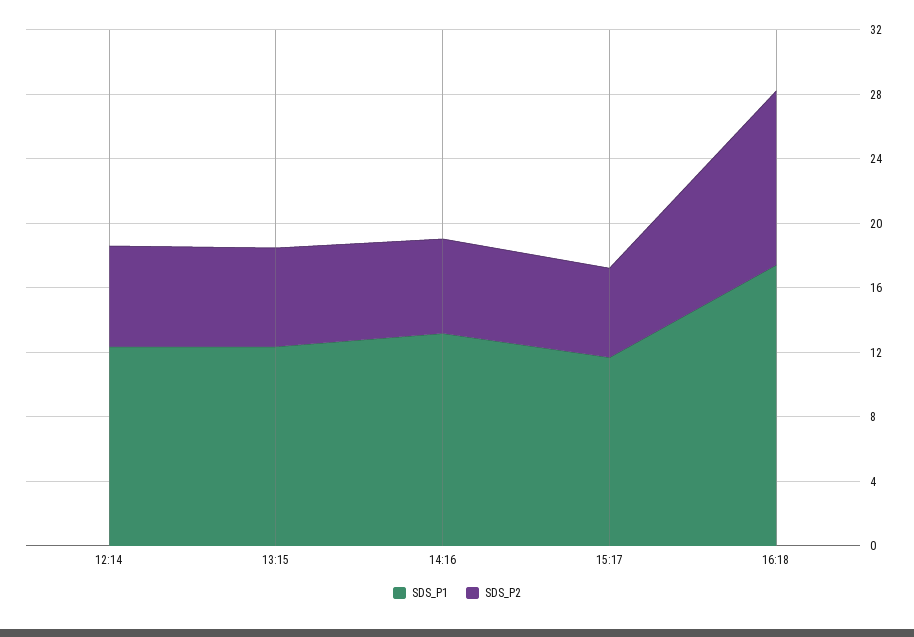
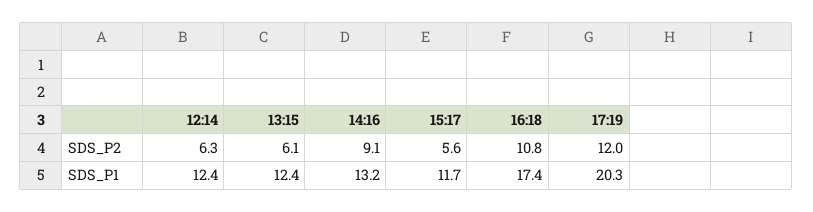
SDS_P2, 14:16: 6 -> 9.1
SDS_P2, 17:19: none -> 12
SDS_P1, 17:19: none -> 20.3

